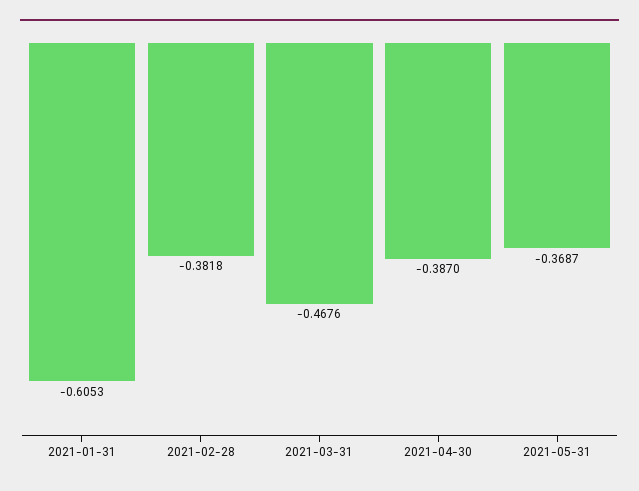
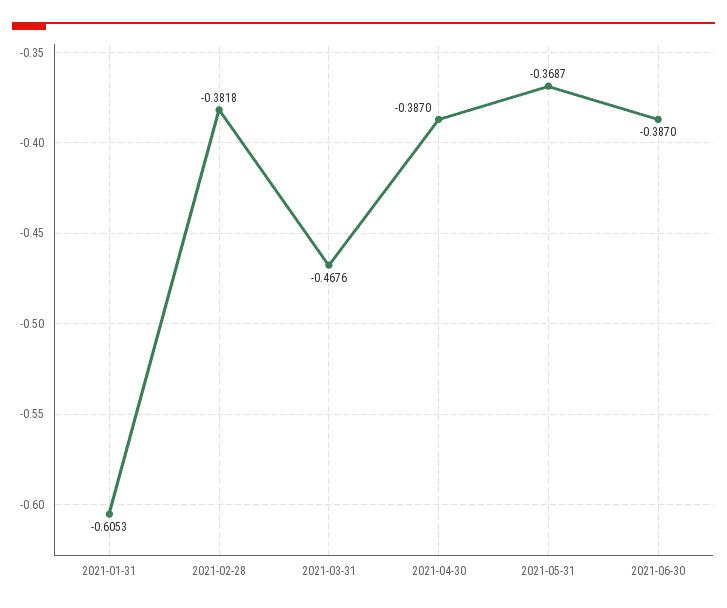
2021-06-30: none -> -0.387

